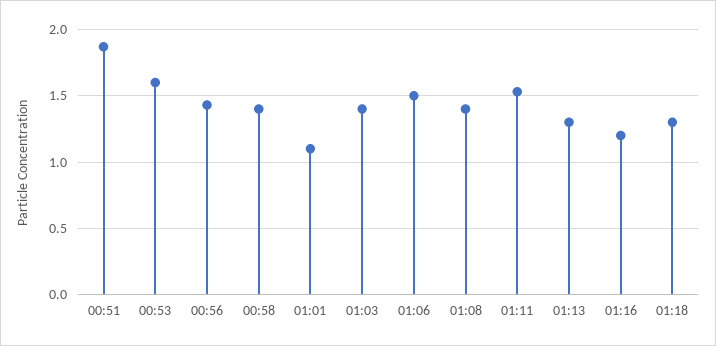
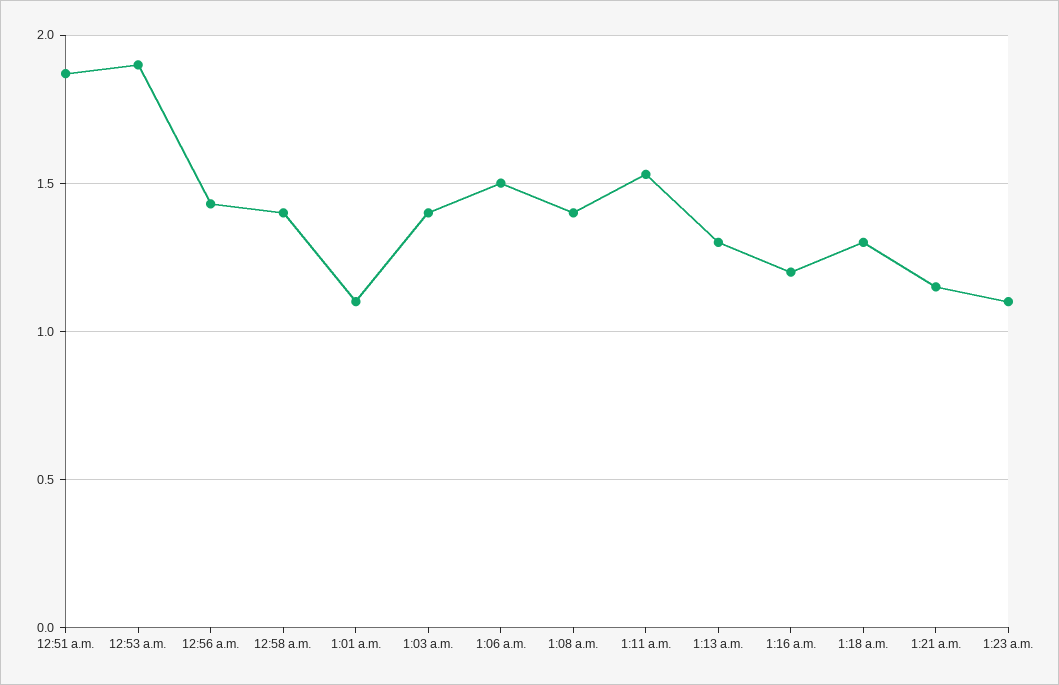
00:53: 1.6 -> 1.9
1:21 a.m.: none -> 1.15
1:23 a.m.: none -> 1.1

